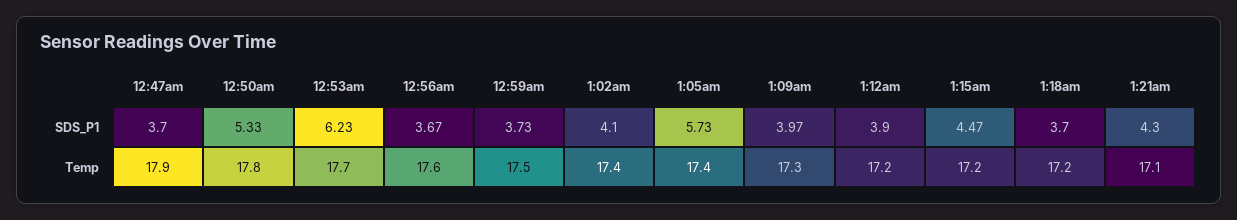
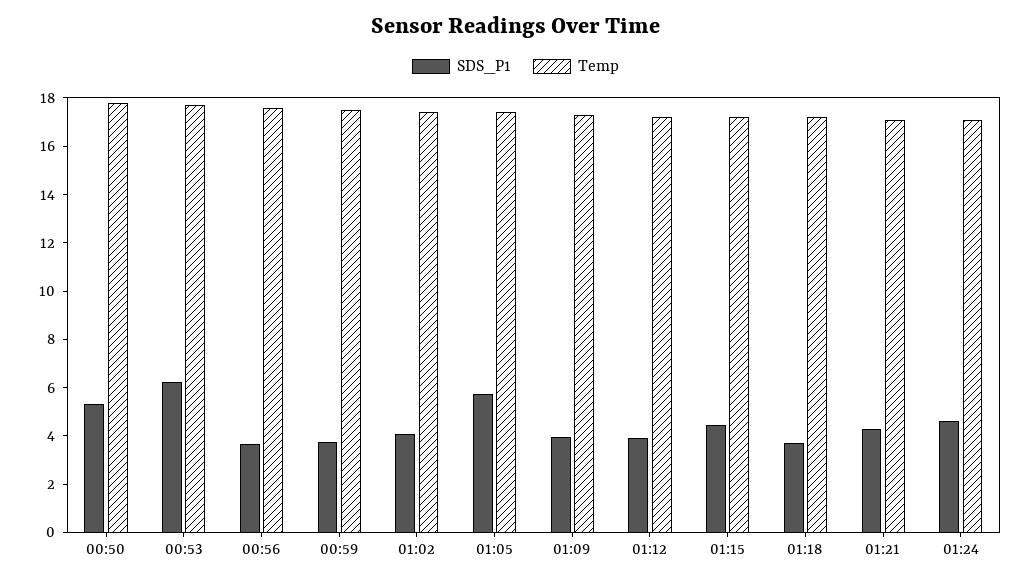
SDS_P1, 12:47am: 3.7 -> none
Temp, 12:47am: 17.9 -> none
SDS_P1, 01:24: none -> 4.5
Temp, 01:24: none -> 17

